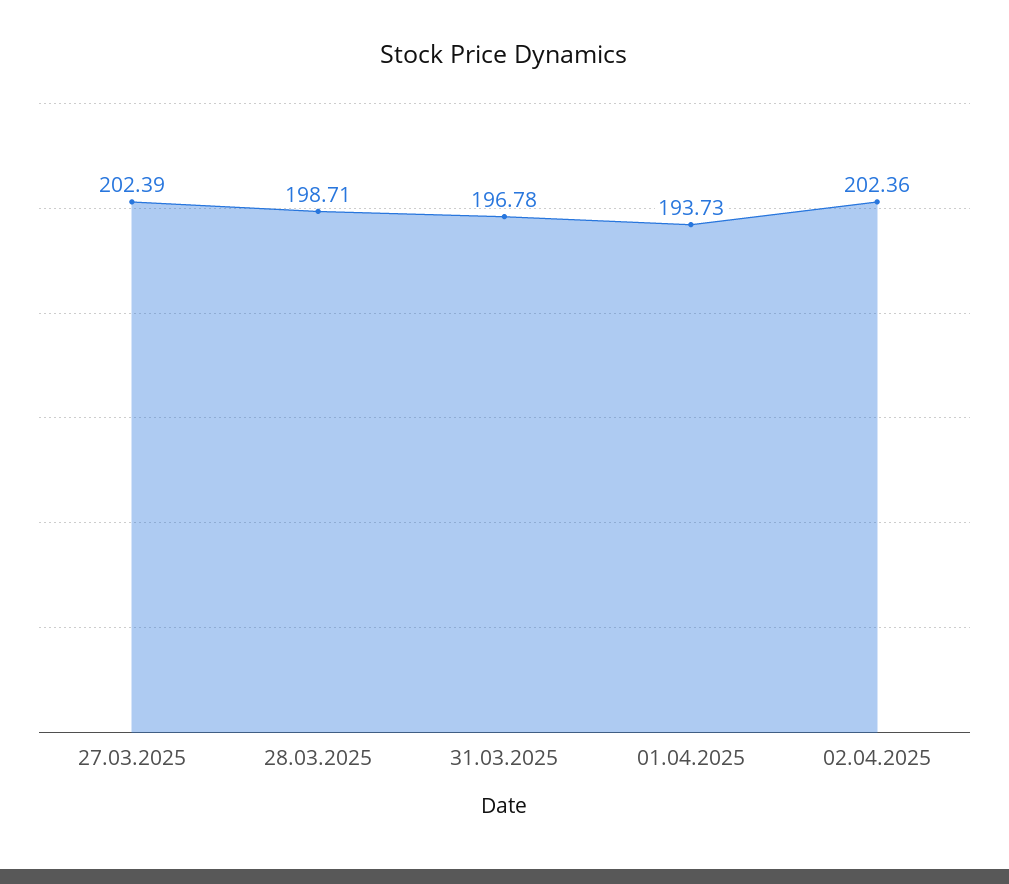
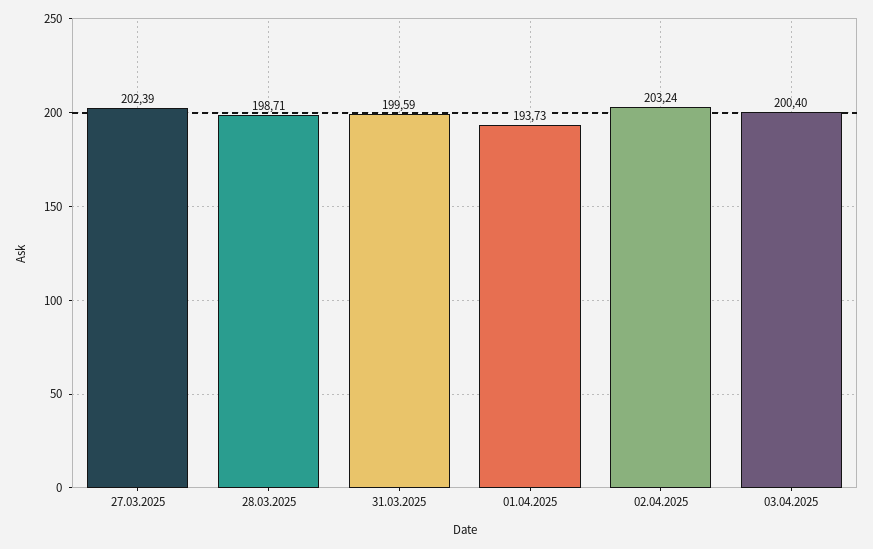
31.03.2025: 196.78 -> 199.59
02.04.2025: 202.36 -> 203.24
03.04.2025: none -> 200.4

